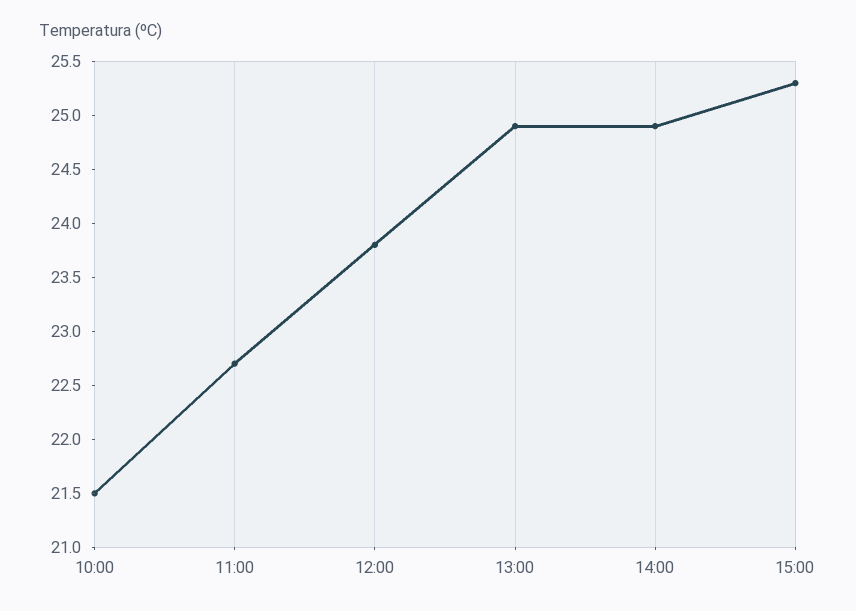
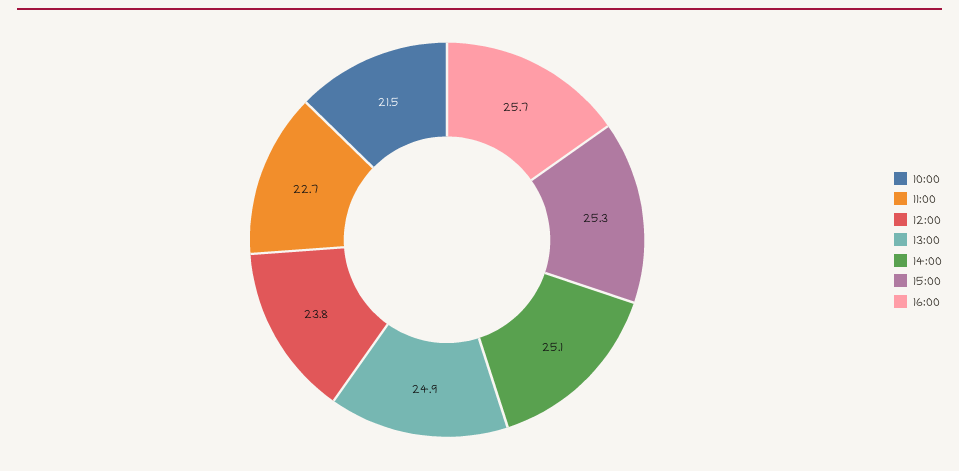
14:00: 24.9 -> 25.1
16:00: none -> 25.7

